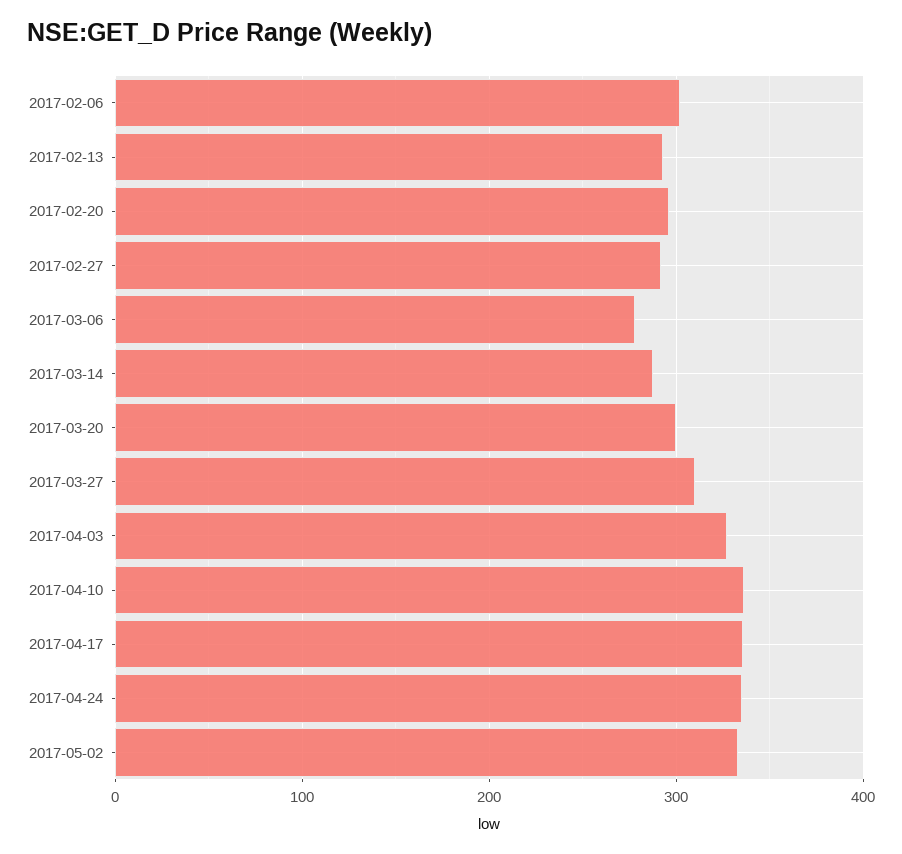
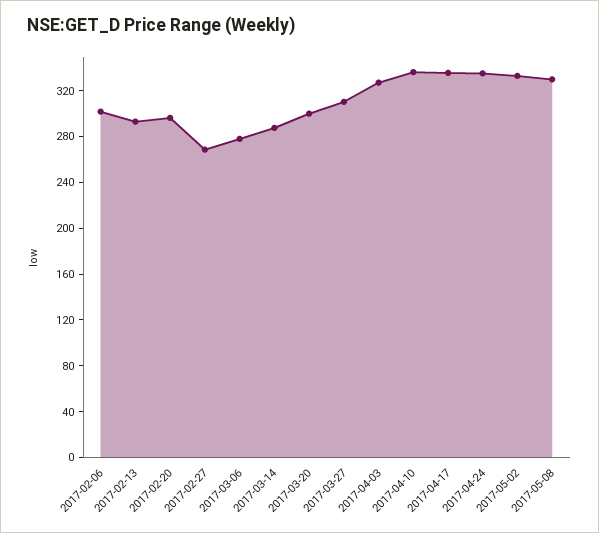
2017-02-27: 290 -> 270
2017-05-08: none -> 330

